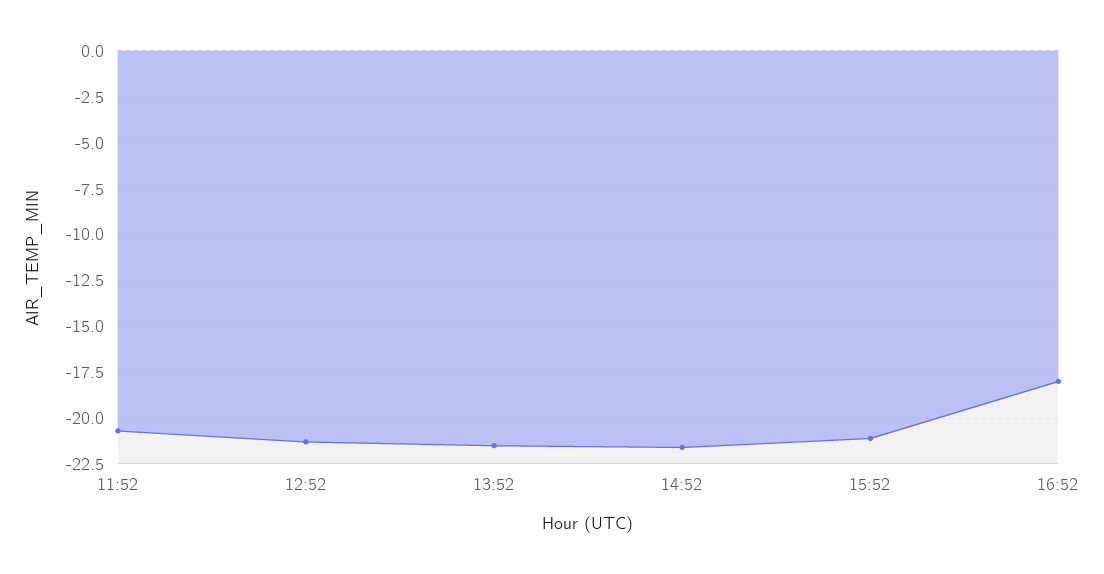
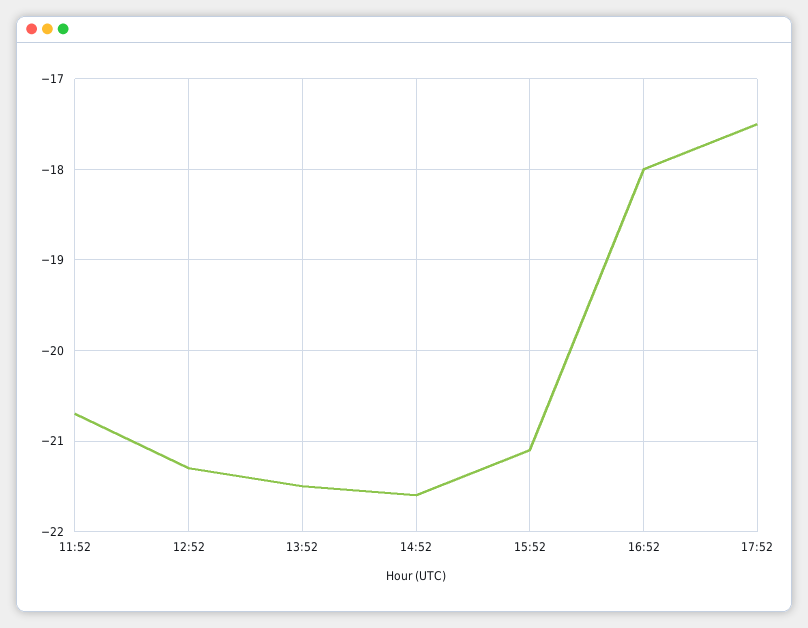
17:52: none -> -17.5

